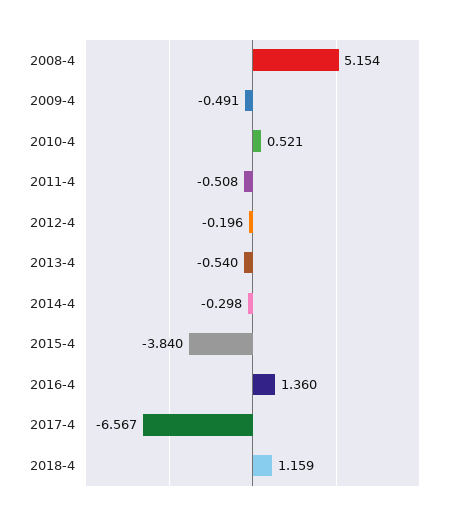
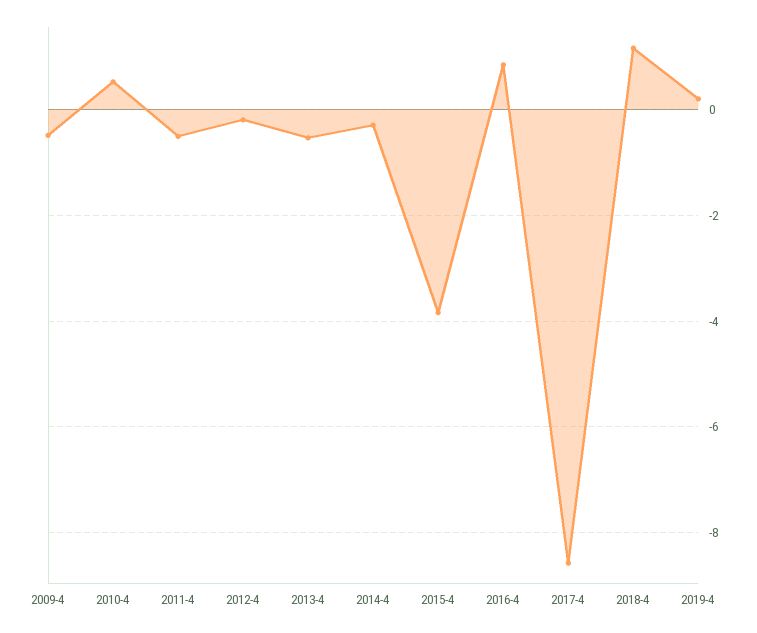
2008-4: 5.154 -> none
2016-4: 1.36 -> 0.8
2017-4: -6.567 -> -8.6
2019-4: none -> 0.2

